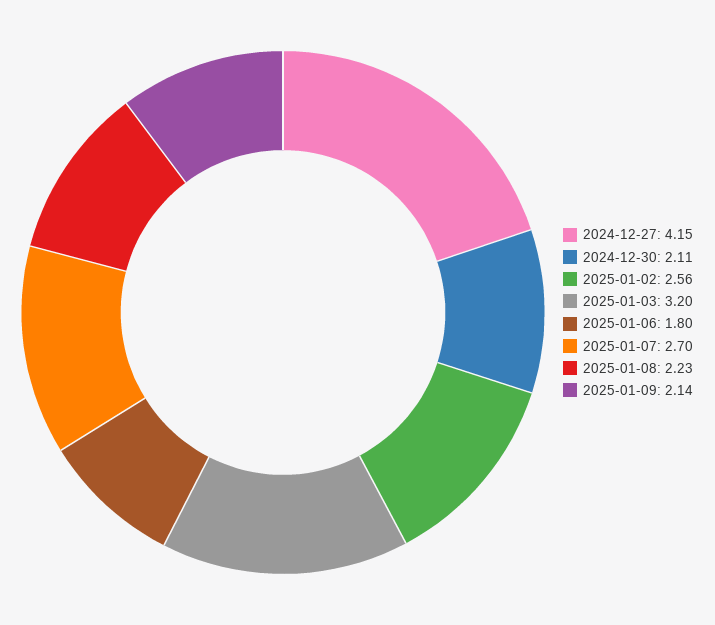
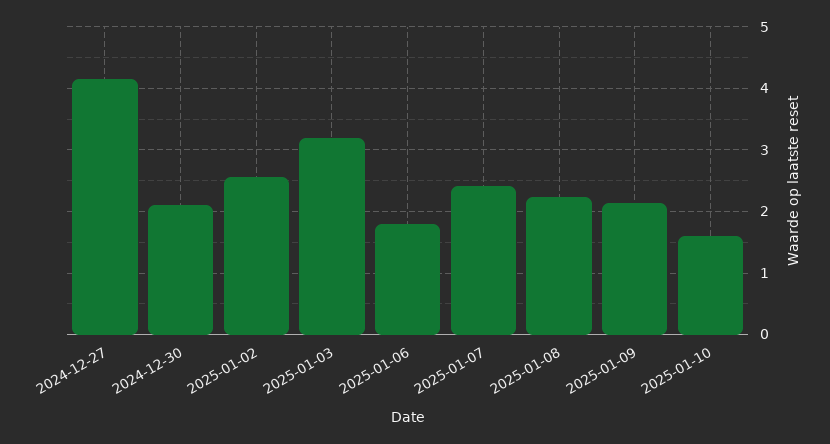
2025-01-07: 2.7 -> 2.4
2025-01-10: none -> 1.6

